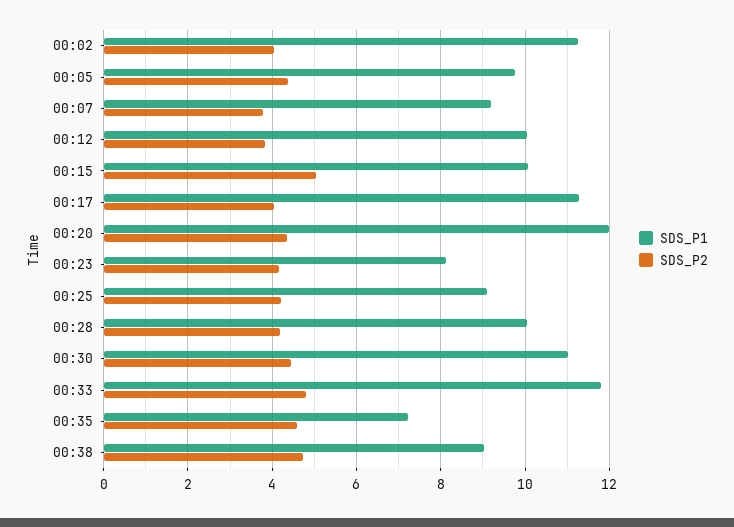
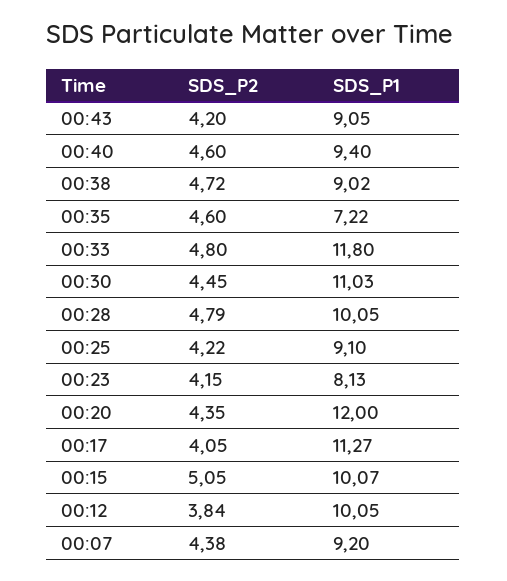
SDS_P1, 00:02: 11.2 -> none
SDS_P2, 00:02: 4 -> none
SDS_P1, 00:05: 9.8 -> none
SDS_P2, 00:05: 4.4 -> none
SDS_P2, 00:07: 3.8 -> 4.38
SDS_P2, 00:28: 4.2 -> 4.79
SDS_P2, 00:43: none -> 4.2
SDS_P1, 00:43: none -> 9.05
SDS_P2, 00:40: none -> 4.6
SDS_P1, 00:40: none -> 9.4

